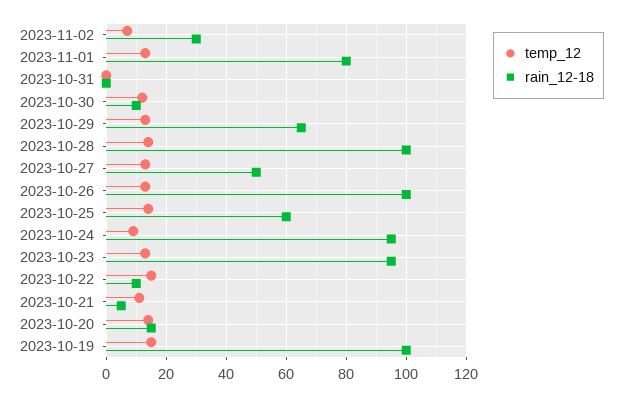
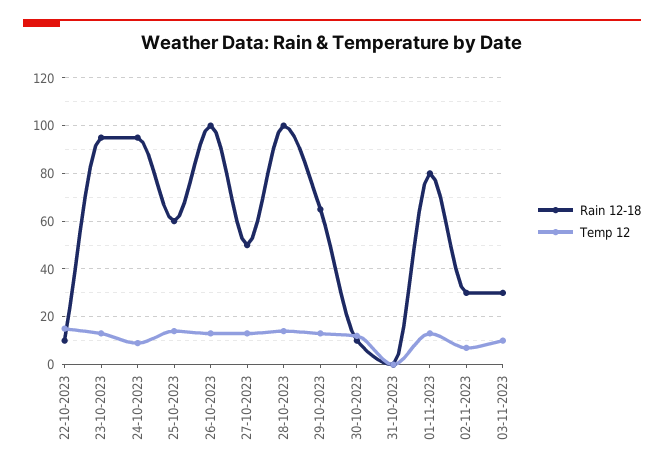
temp_12, 2023-10-21: 10 -> none
rain_12-18, 2023-10-21: 5 -> none
temp_12, 2023-10-20: 15 -> none
rain_12-18, 2023-10-20: 15 -> none
temp_12, 2023-10-19: 15 -> none
rain_12-18, 2023-10-19: 100 -> none
rain_12-18, 03-11-2023: none -> 30
temp_12, 03-11-2023: none -> 10

